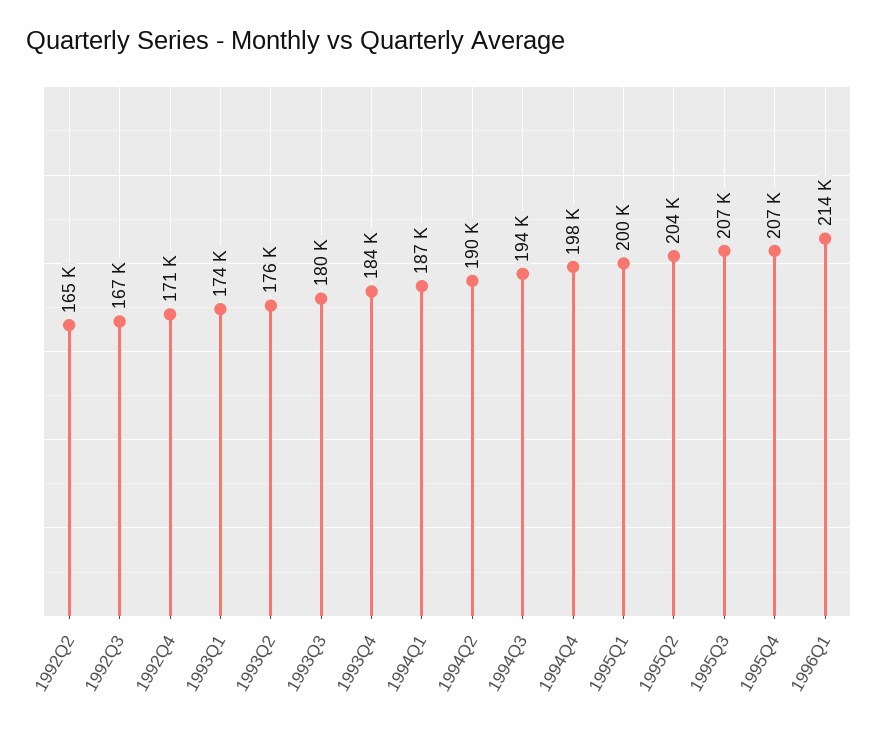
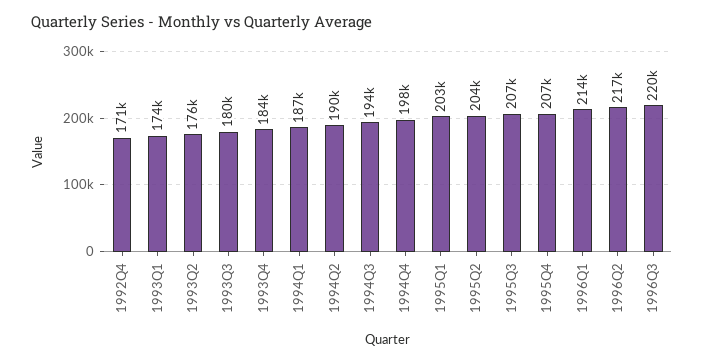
1992Q2: 165000 -> none
1992Q3: 167000 -> none
1995Q1: 200000 -> 203000
1996Q2: none -> 217000
1996Q3: none -> 220000

